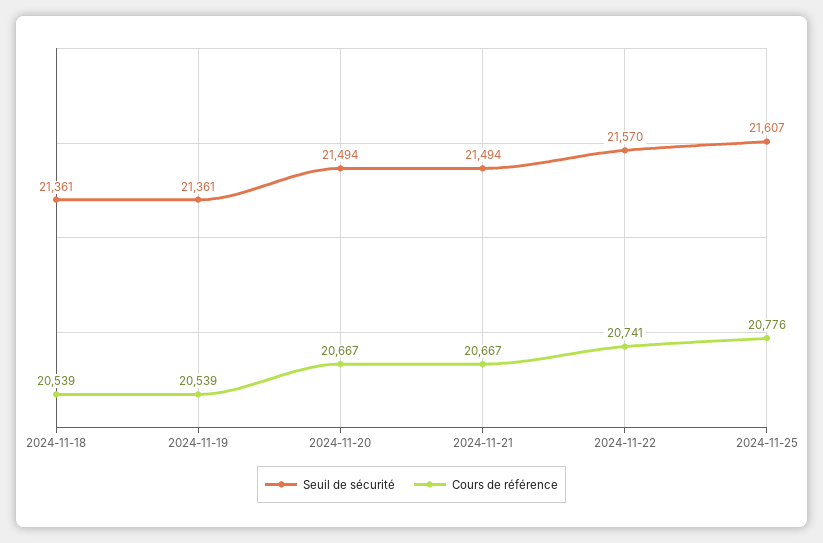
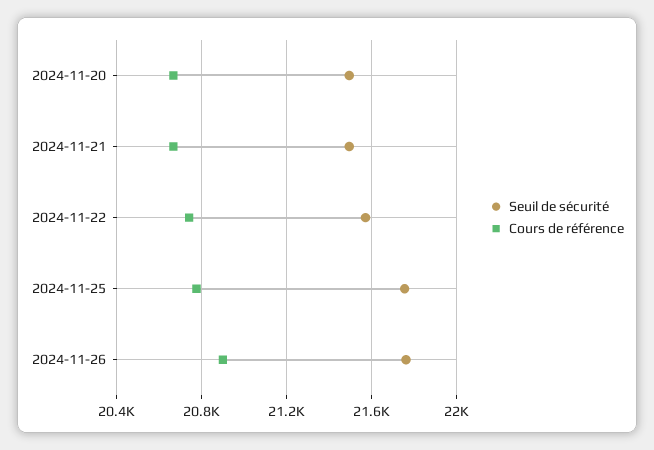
Seuil de sécurité, 2024-11-18: 21361 -> none
Cours de référence, 2024-11-18: 20539 -> none
Seuil de sécurité, 2024-11-19: 21361 -> none
Cours de référence, 2024-11-19: 20539 -> none
Seuil de sécurité, 2024-11-25: 21607 -> 21750
Seuil de sécurité, 2024-11-26: none -> 21750
Cours de référence, 2024-11-26: none -> 20900

